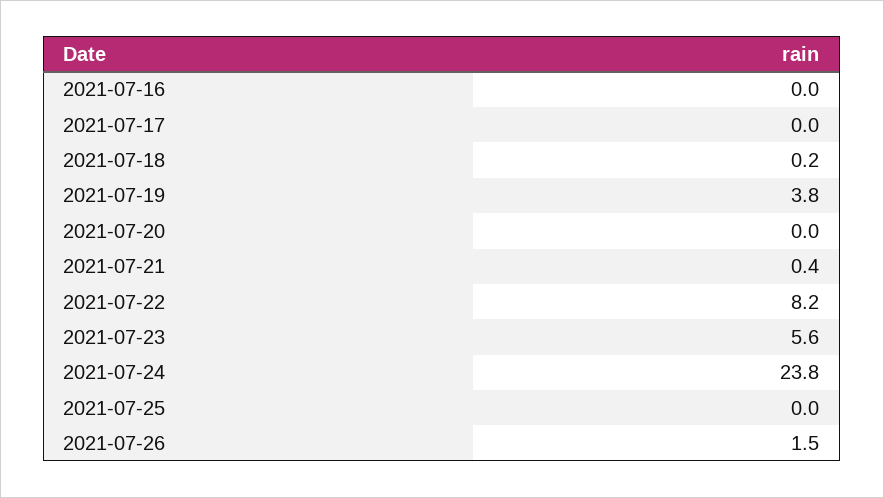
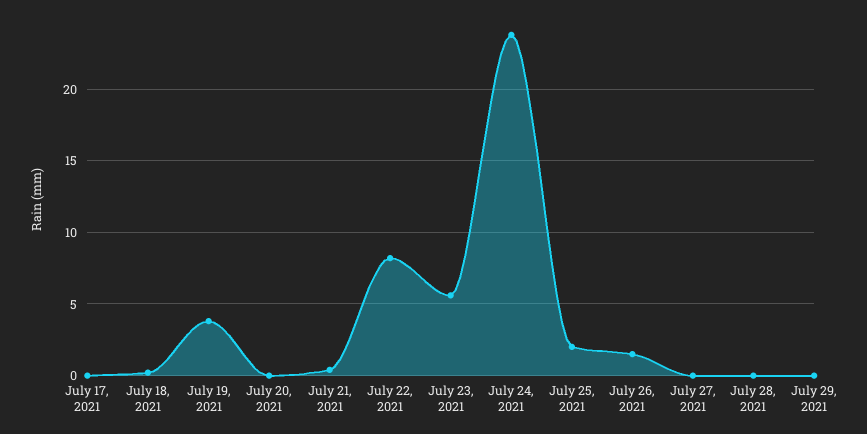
2021-07-16: 0 -> none
2021-07-25: 0 -> 2
July 27, 2021: none -> 0
July 28, 2021: none -> 0
July 29, 2021: none -> 0

